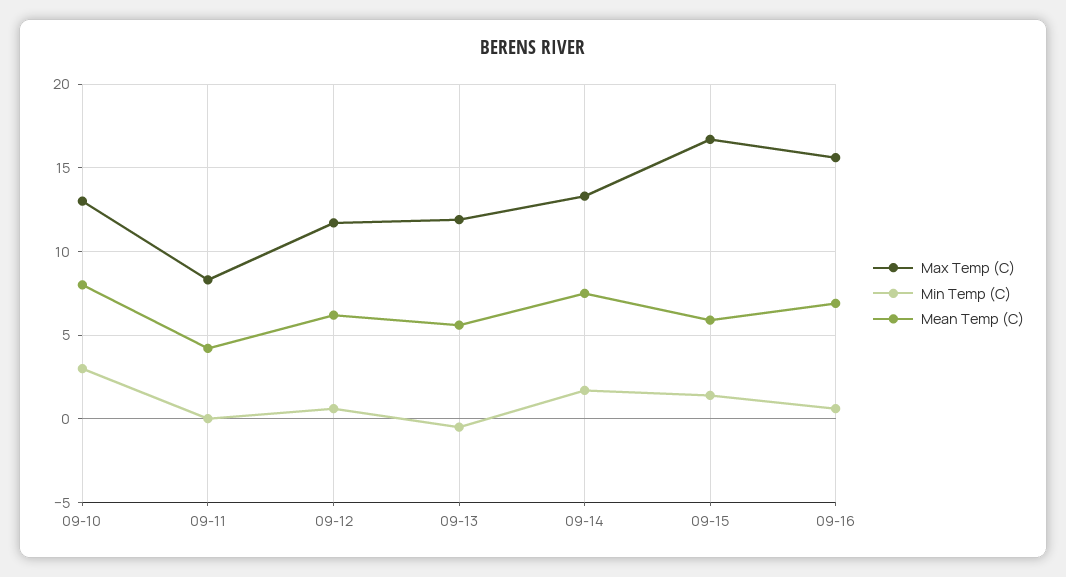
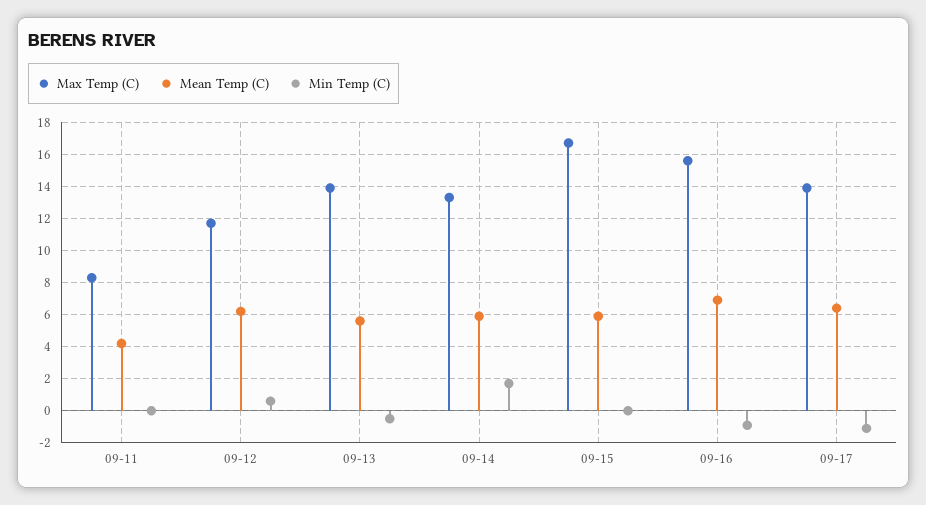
Max Temp (C), 09-10: 13 -> none
Min Temp (C), 09-10: 3 -> none
Mean Temp (C), 09-10: 8 -> none
Max Temp (C), 09-13: 12 -> 14
Mean Temp (C), 09-14: 7.5 -> 6
Min Temp (C), 09-15: 1.5 -> 0
Min Temp (C), 09-16: 0.5 -> -1
Max Temp (C), 09-17: none -> 14
Mean Temp (C), 09-17: none -> 6.5
Min Temp (C), 09-17: none -> -1

